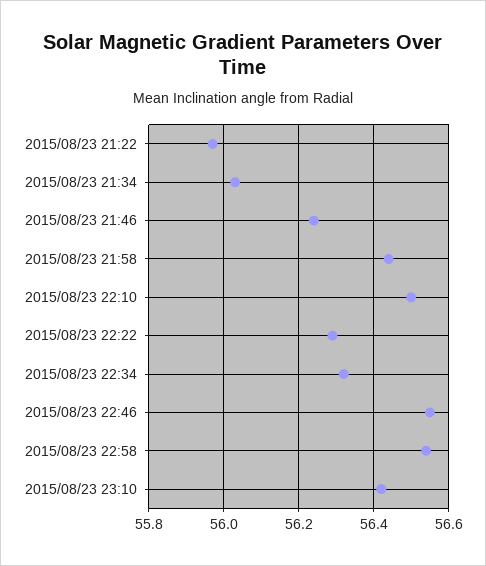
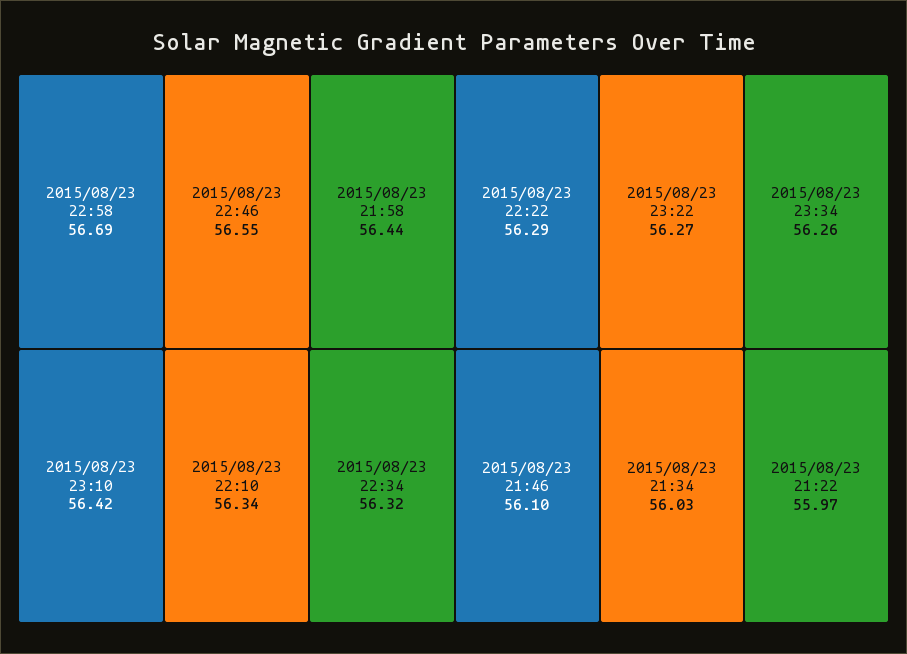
2015/08/23 21:46: 56.25 -> 56.1
2015/08/23 22:10: 56.5 -> 56.34
2015/08/23 22:58: 56.55 -> 56.69
2015/08/23 23:22: none -> 56.27
2015/08/23 23:34: none -> 56.26

